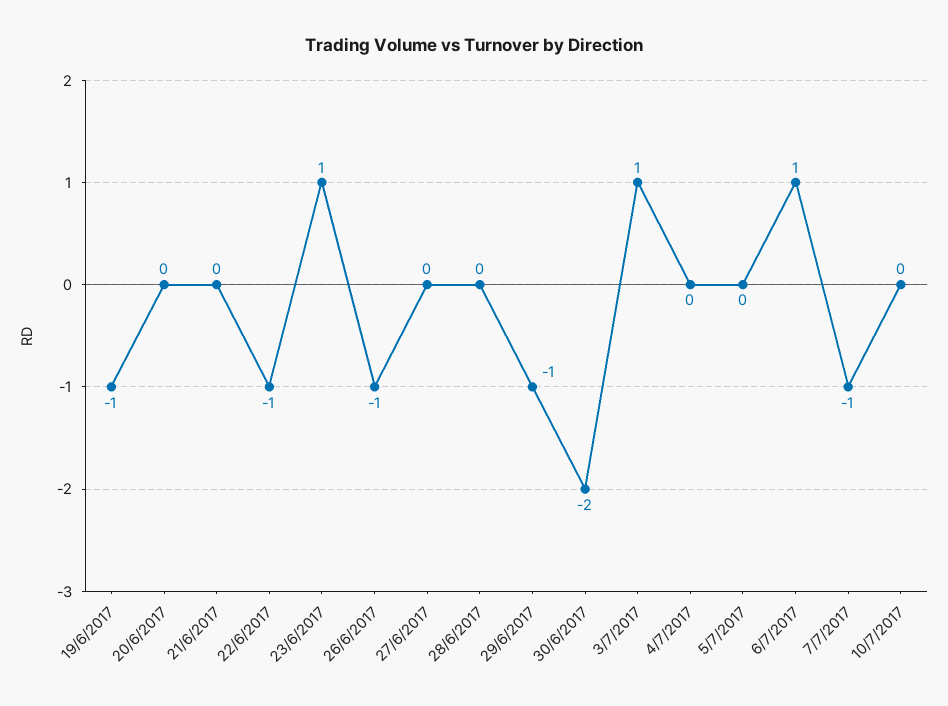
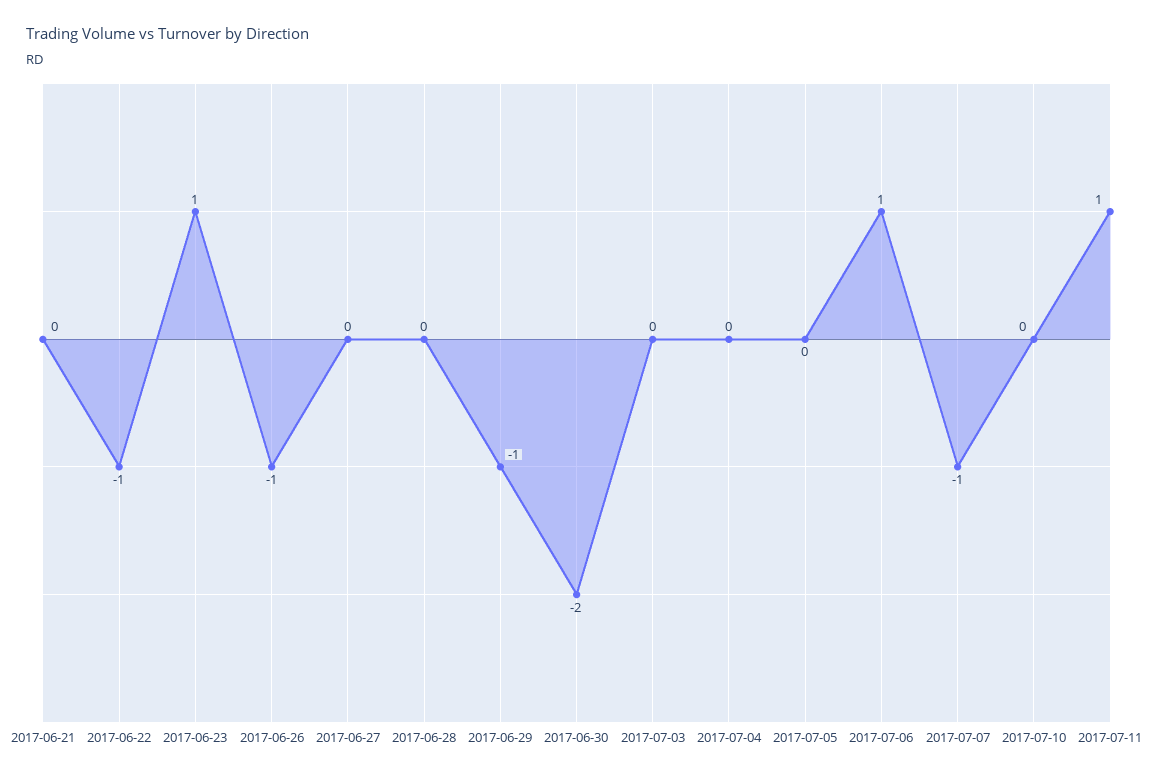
19/6/2017: -1 -> none
20/6/2017: 0 -> none
3/7/2017: 1 -> 0
2017-07-11: none -> 1

